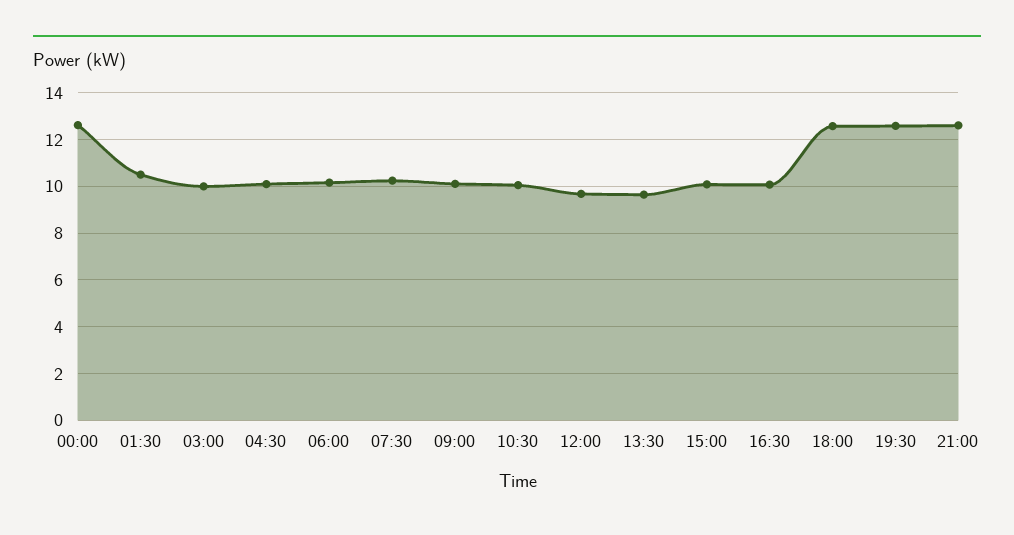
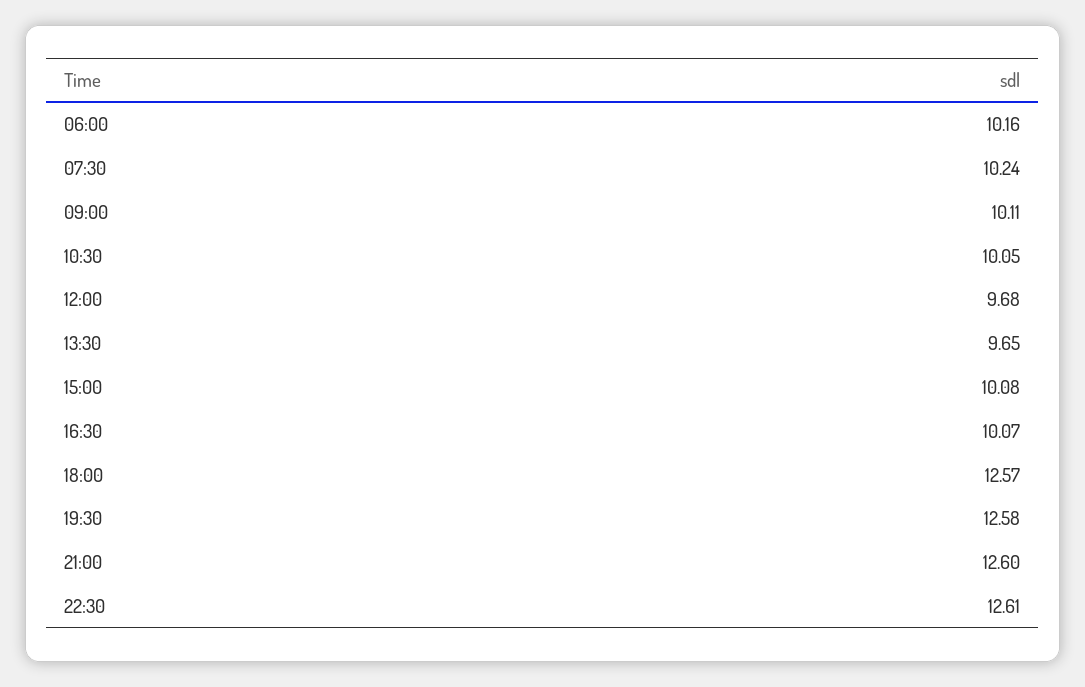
00:00: 12.5 -> none
01:30: 10.5 -> none
03:00: 10 -> none
04:30: 10 -> none
22:30: none -> 12.61

